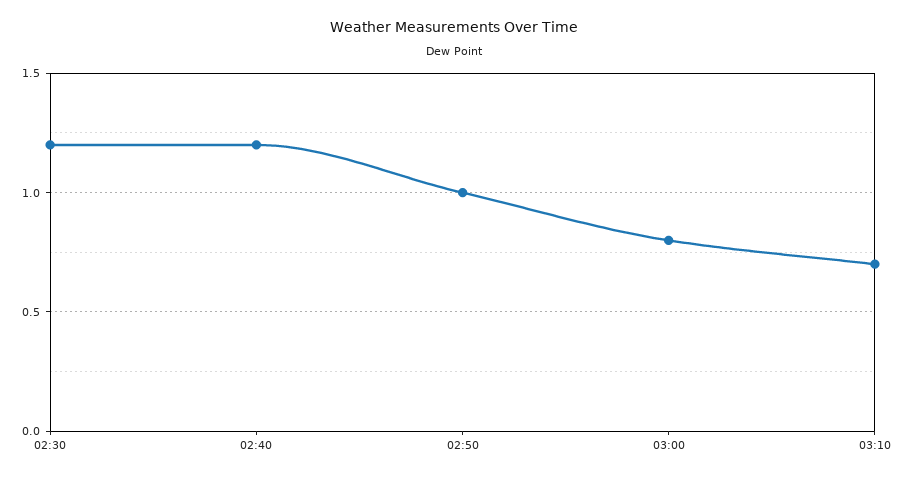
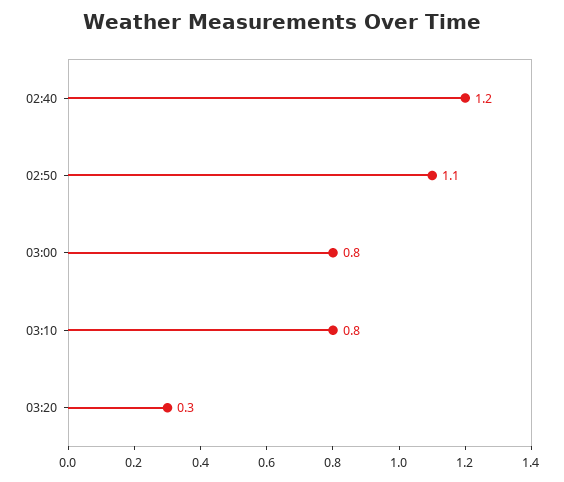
02:30: 1.2 -> none
02:50: 1 -> 1.1
03:10: 0.7 -> 0.8
03:20: none -> 0.3

